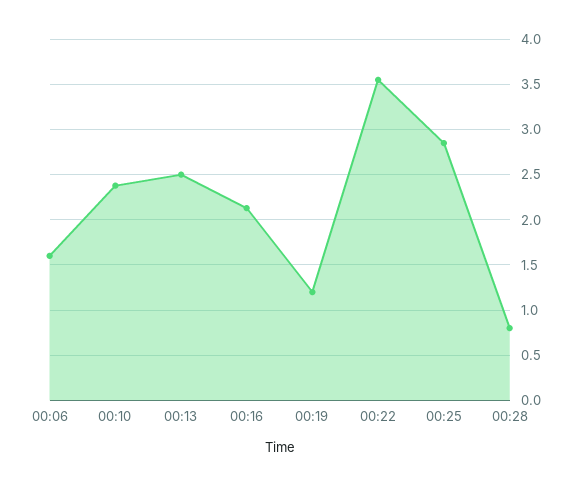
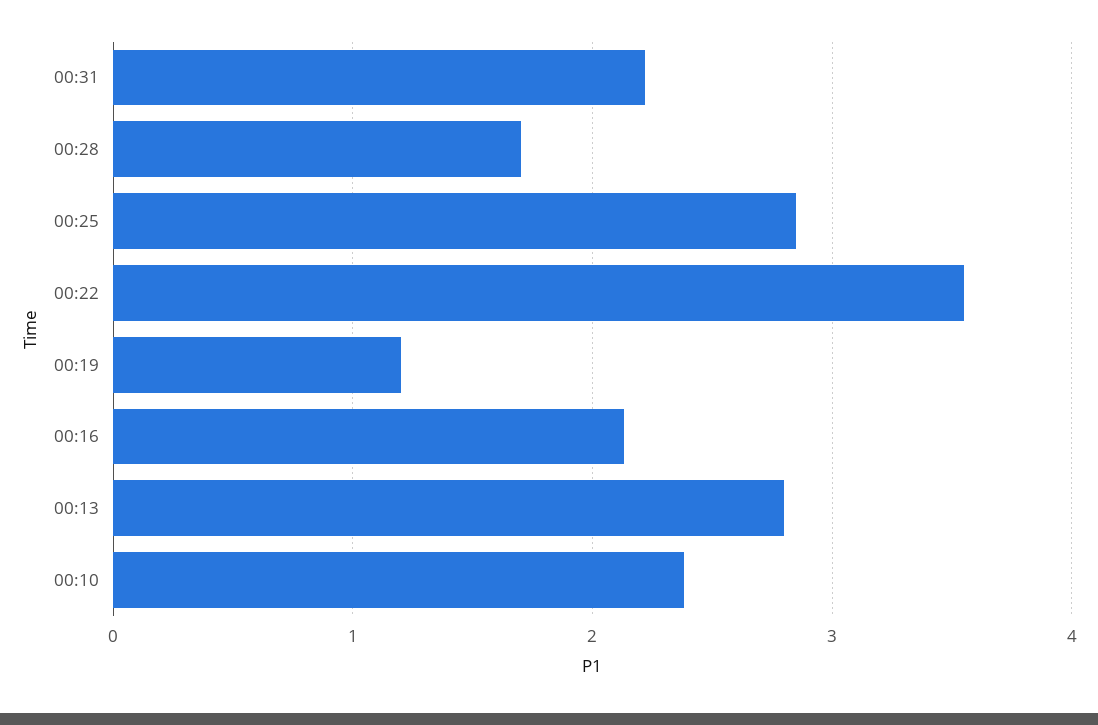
00:06: 1.6 -> none
00:13: 2.5 -> 2.8
00:28: 0.8 -> 1.7
00:31: none -> 2.2

